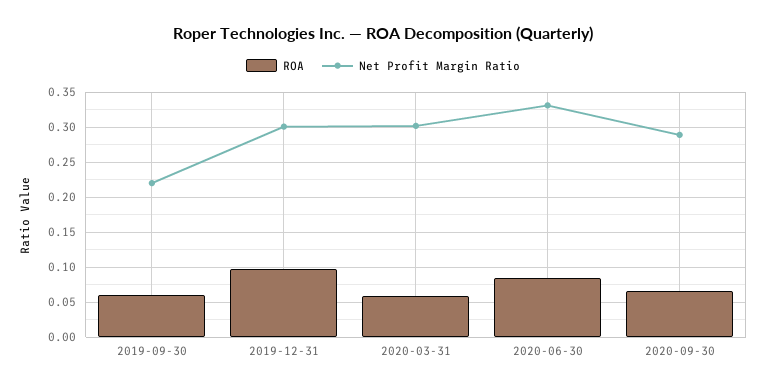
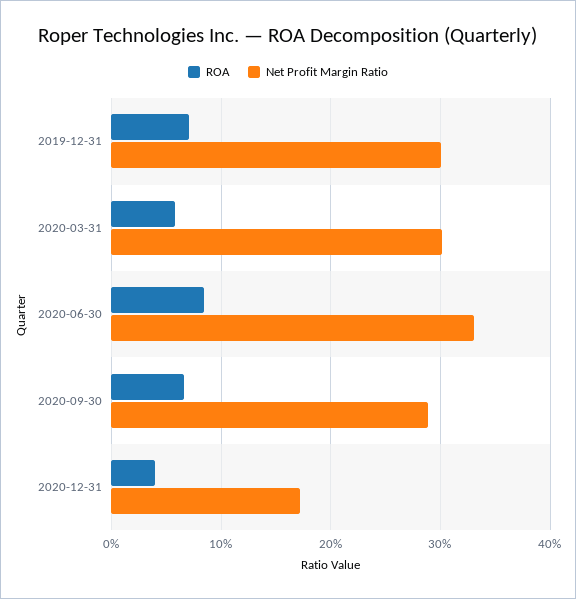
ROA, 2019-09-30: 0.06 -> none
Net Profit Margin Ratio, 2019-09-30: 0.22 -> none
ROA, 2019-12-31: 0.1 -> 0.07
ROA, 2020-12-31: none -> 0.04
Net Profit Margin Ratio, 2020-12-31: none -> 0.17

